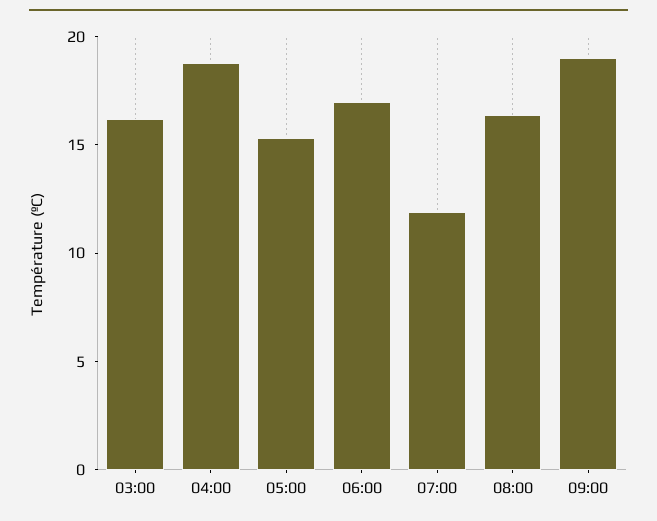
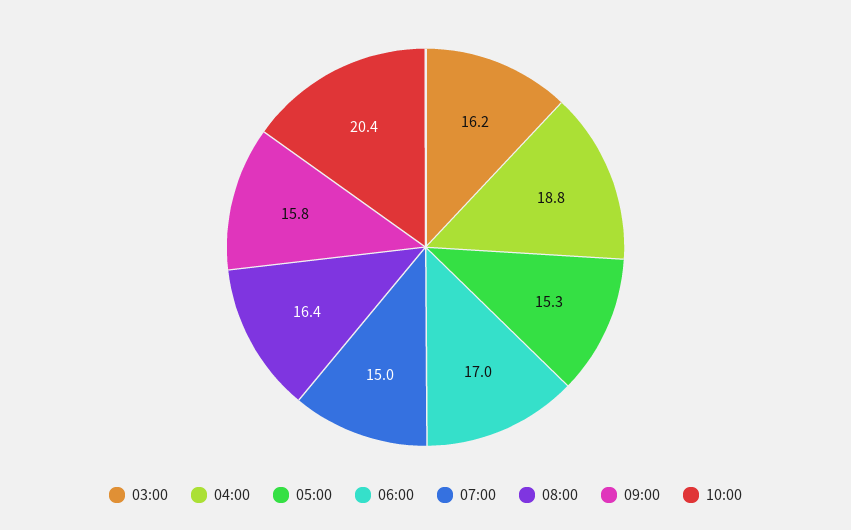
07:00: 12 -> 15
09:00: 19 -> 15.8
10:00: none -> 20.4

